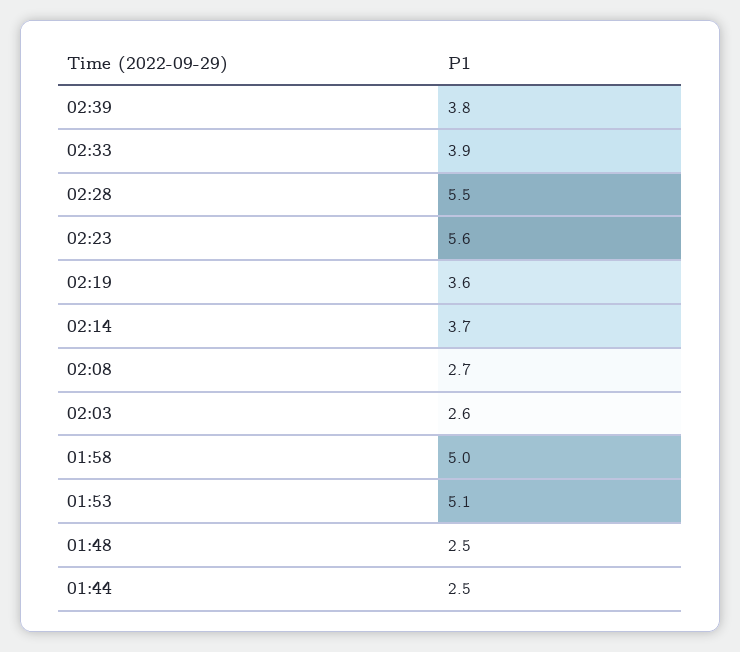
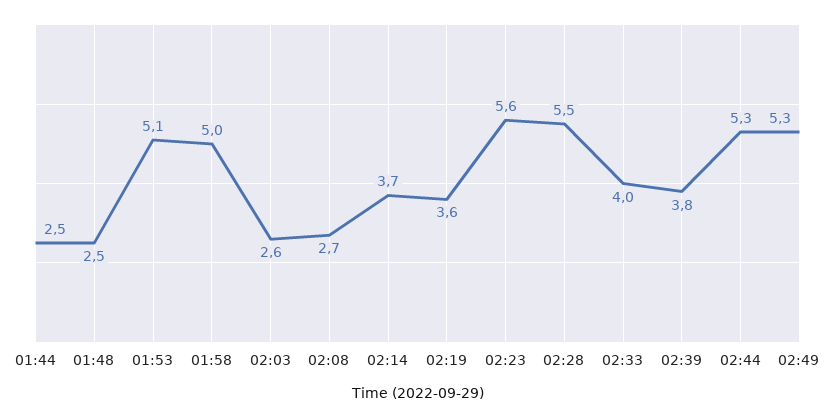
02:33: 3.9 -> 4
02:44: none -> 5.3
02:49: none -> 5.3

